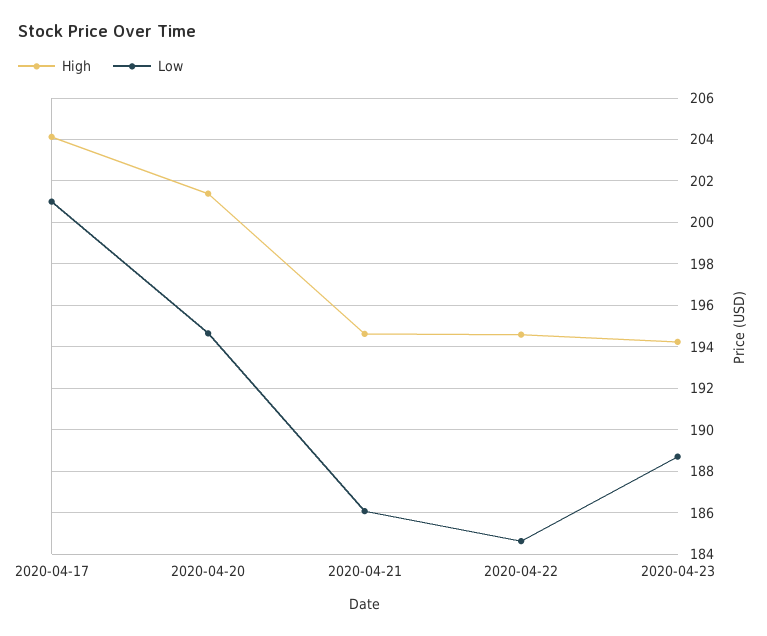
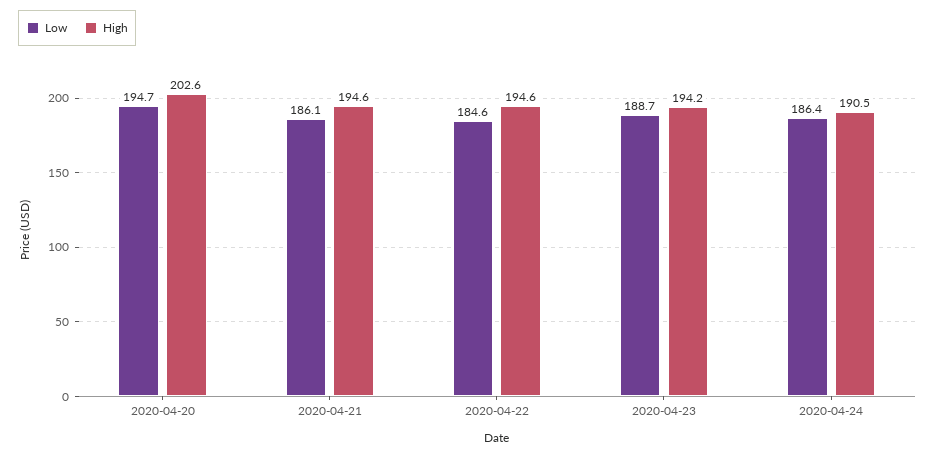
High, 2020-04-17: 204 -> none
Low, 2020-04-17: 201 -> none
High, 2020-04-20: 201.5 -> 202.6
Low, 2020-04-24: none -> 186.4
High, 2020-04-24: none -> 190.5

